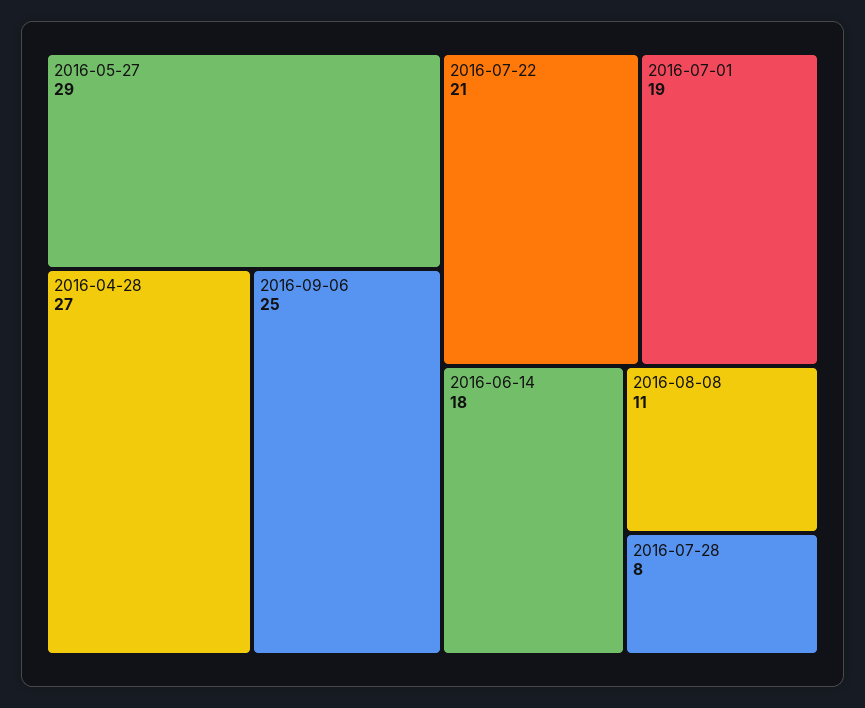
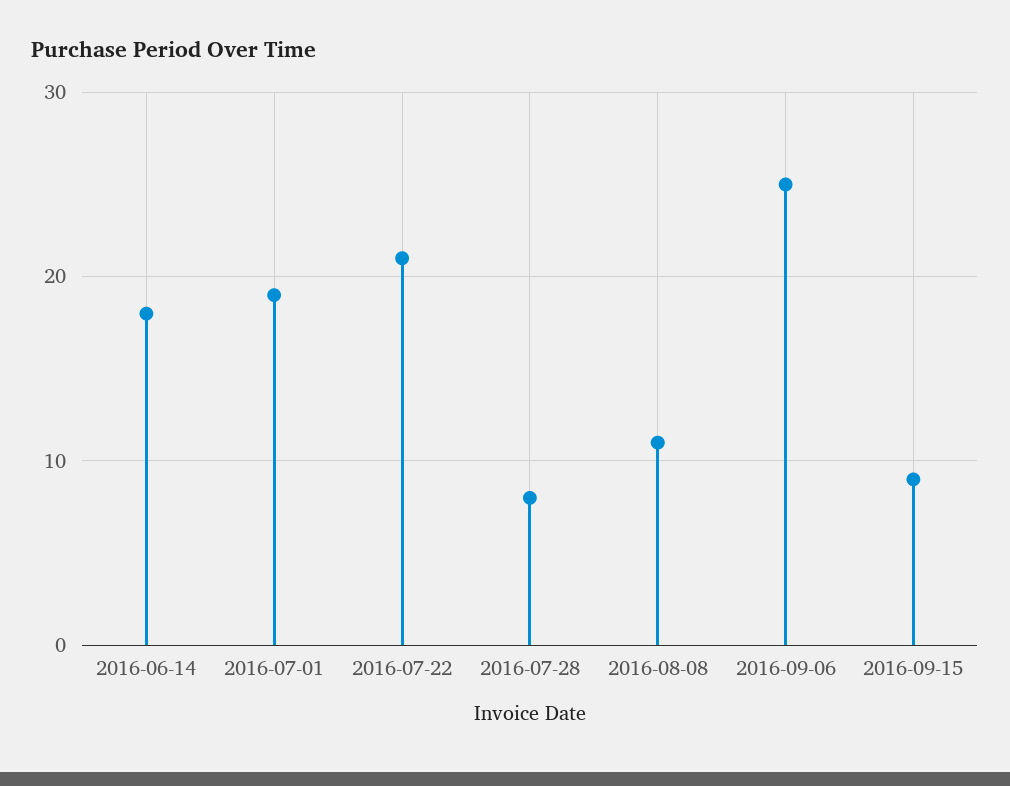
2016-05-27: 29 -> none
2016-04-28: 27 -> none
2016-09-15: none -> 9

